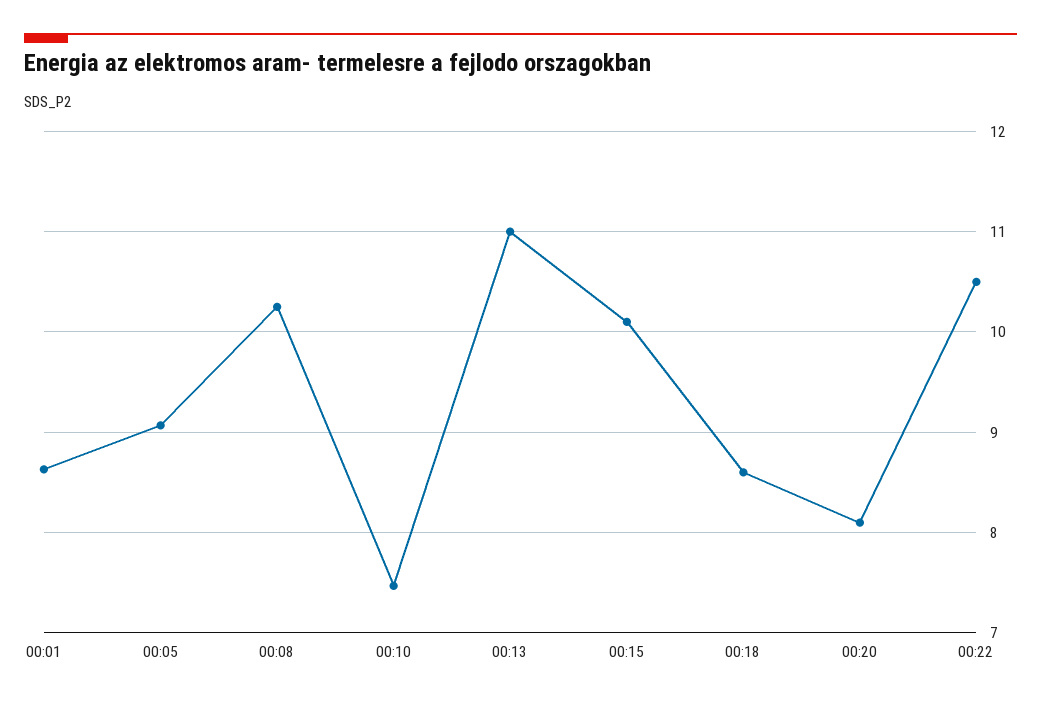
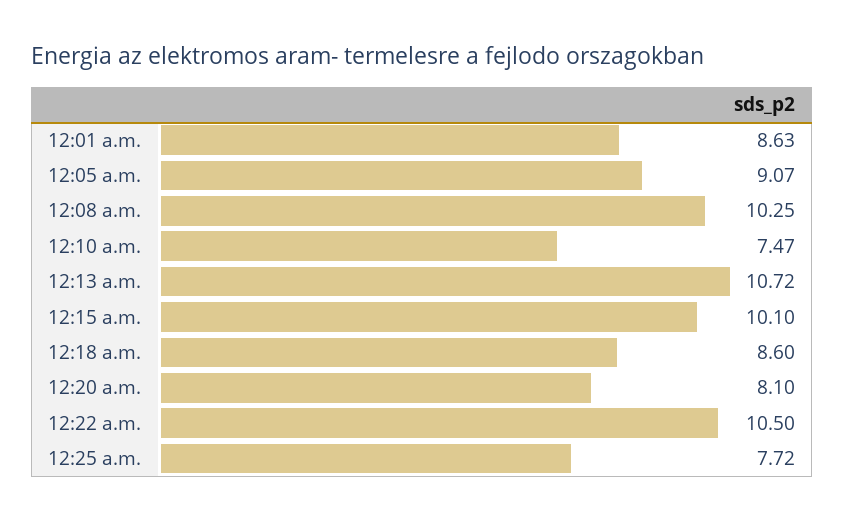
00:13: 11 -> 10.72
12:25 a.m.: none -> 7.72

